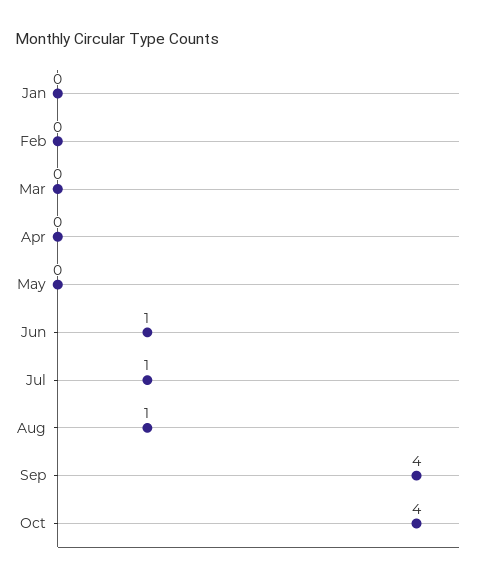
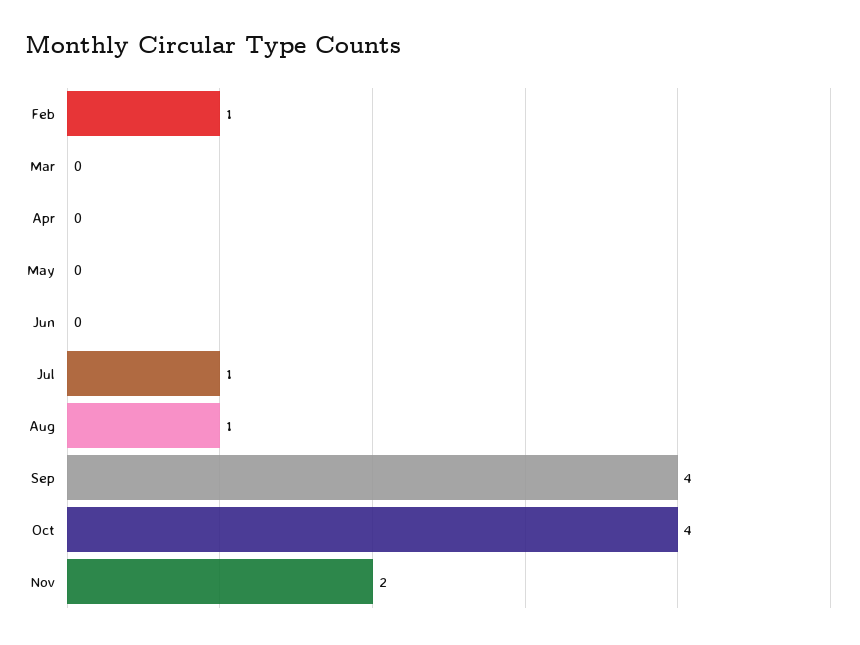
Jan: 0 -> none
Feb: 0 -> 1
Jun: 1 -> 0
Nov: none -> 2

